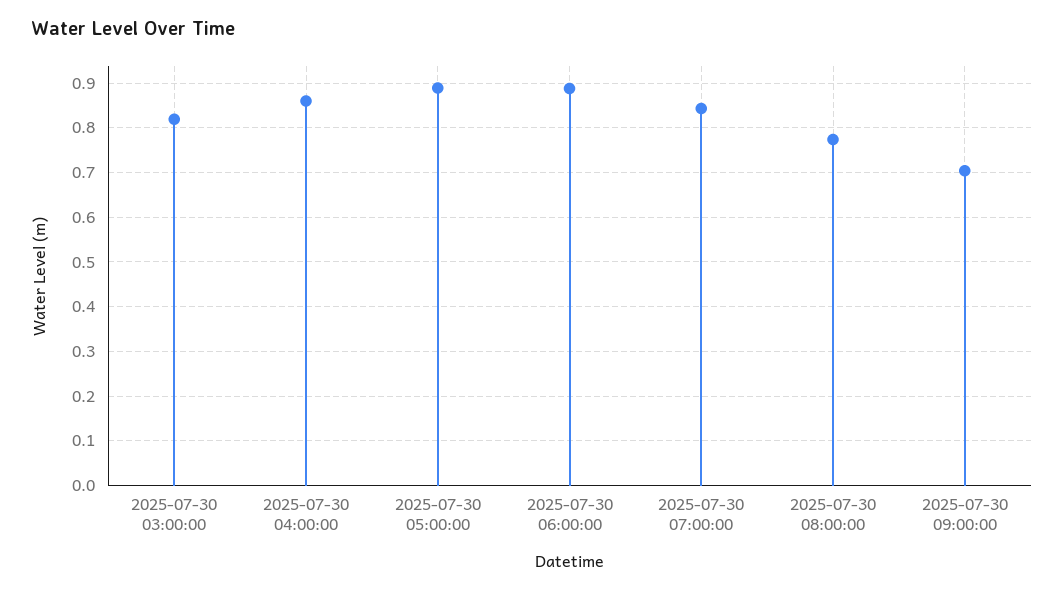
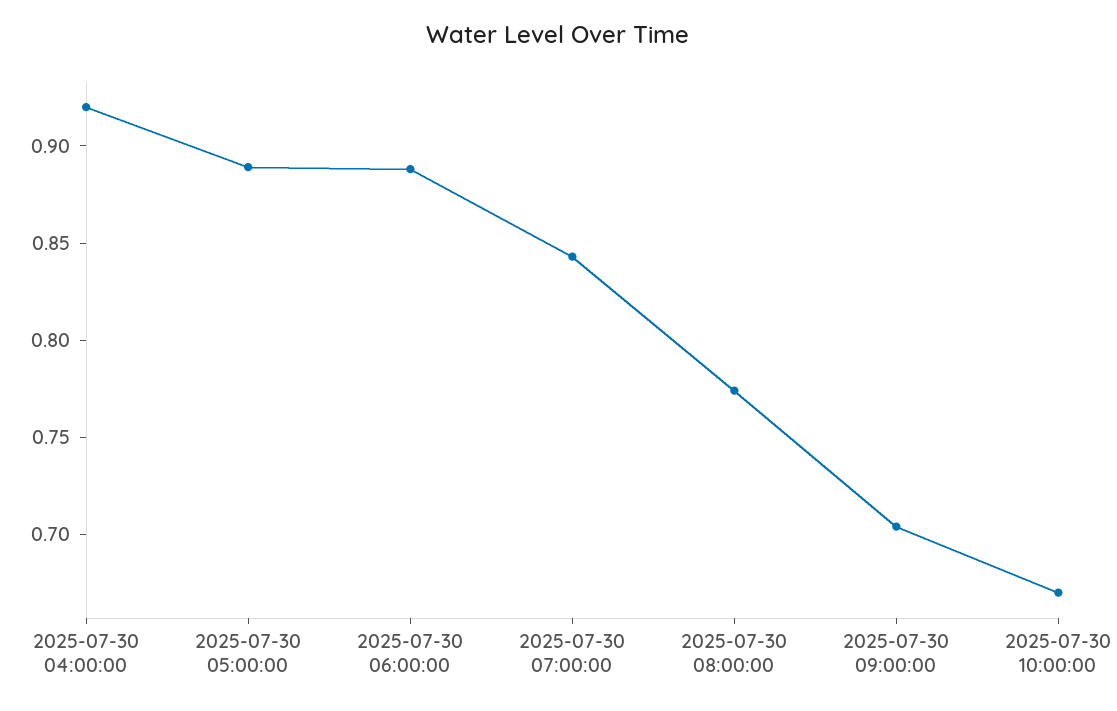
2025-07-30 03:00:00: 0.82 -> none
2025-07-30 04:00:00: 0.86 -> 0.92
2025-07-30 10:00:00: none -> 0.67

